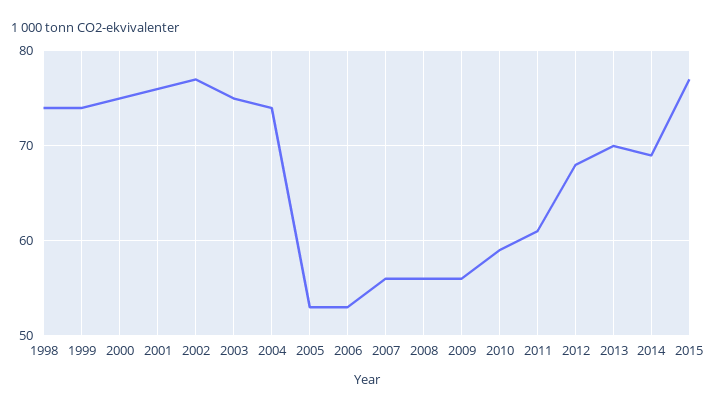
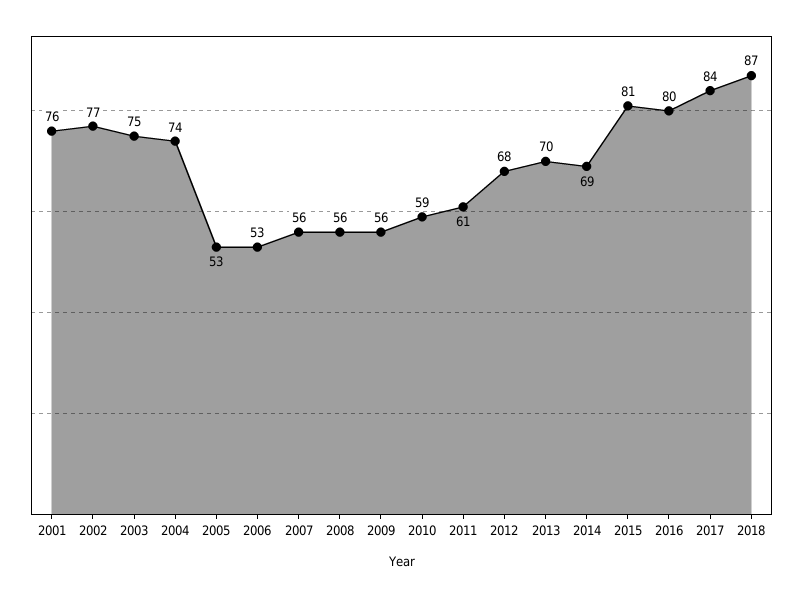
1998: 74 -> none
1999: 74 -> none
2000: 75 -> none
2015: 77 -> 81
2016: none -> 80
2017: none -> 84
2018: none -> 87

